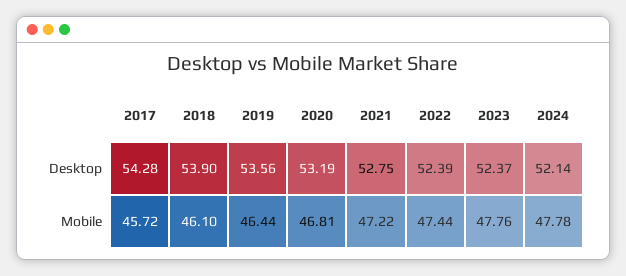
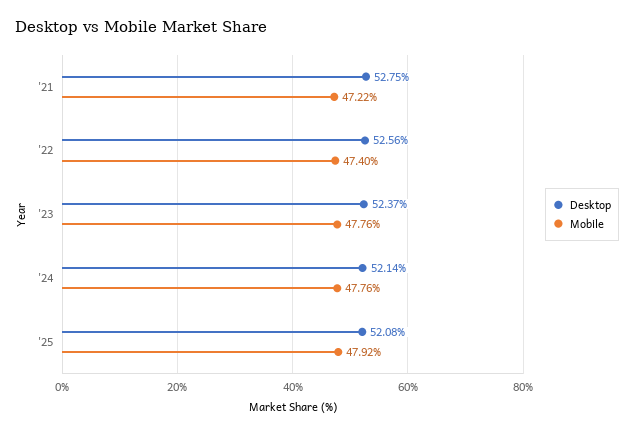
Desktop, 2017: 54.28 -> none
Desktop, 2018: 53.9 -> none
Desktop, 2019: 53.56 -> none
Desktop, 2020: 53.19 -> none
Desktop, 2022: 52.39 -> 52.56
Mobile, 2017: 45.72 -> none
Mobile, 2018: 46.1 -> none
Mobile, 2019: 46.44 -> none
Mobile, 2020: 46.81 -> none
Mobile, 2022: 47.44 -> 47.4
Mobile, 2024: 47.78 -> 47.76
Desktop, '25: none -> 52.08
Mobile, '25: none -> 47.92

